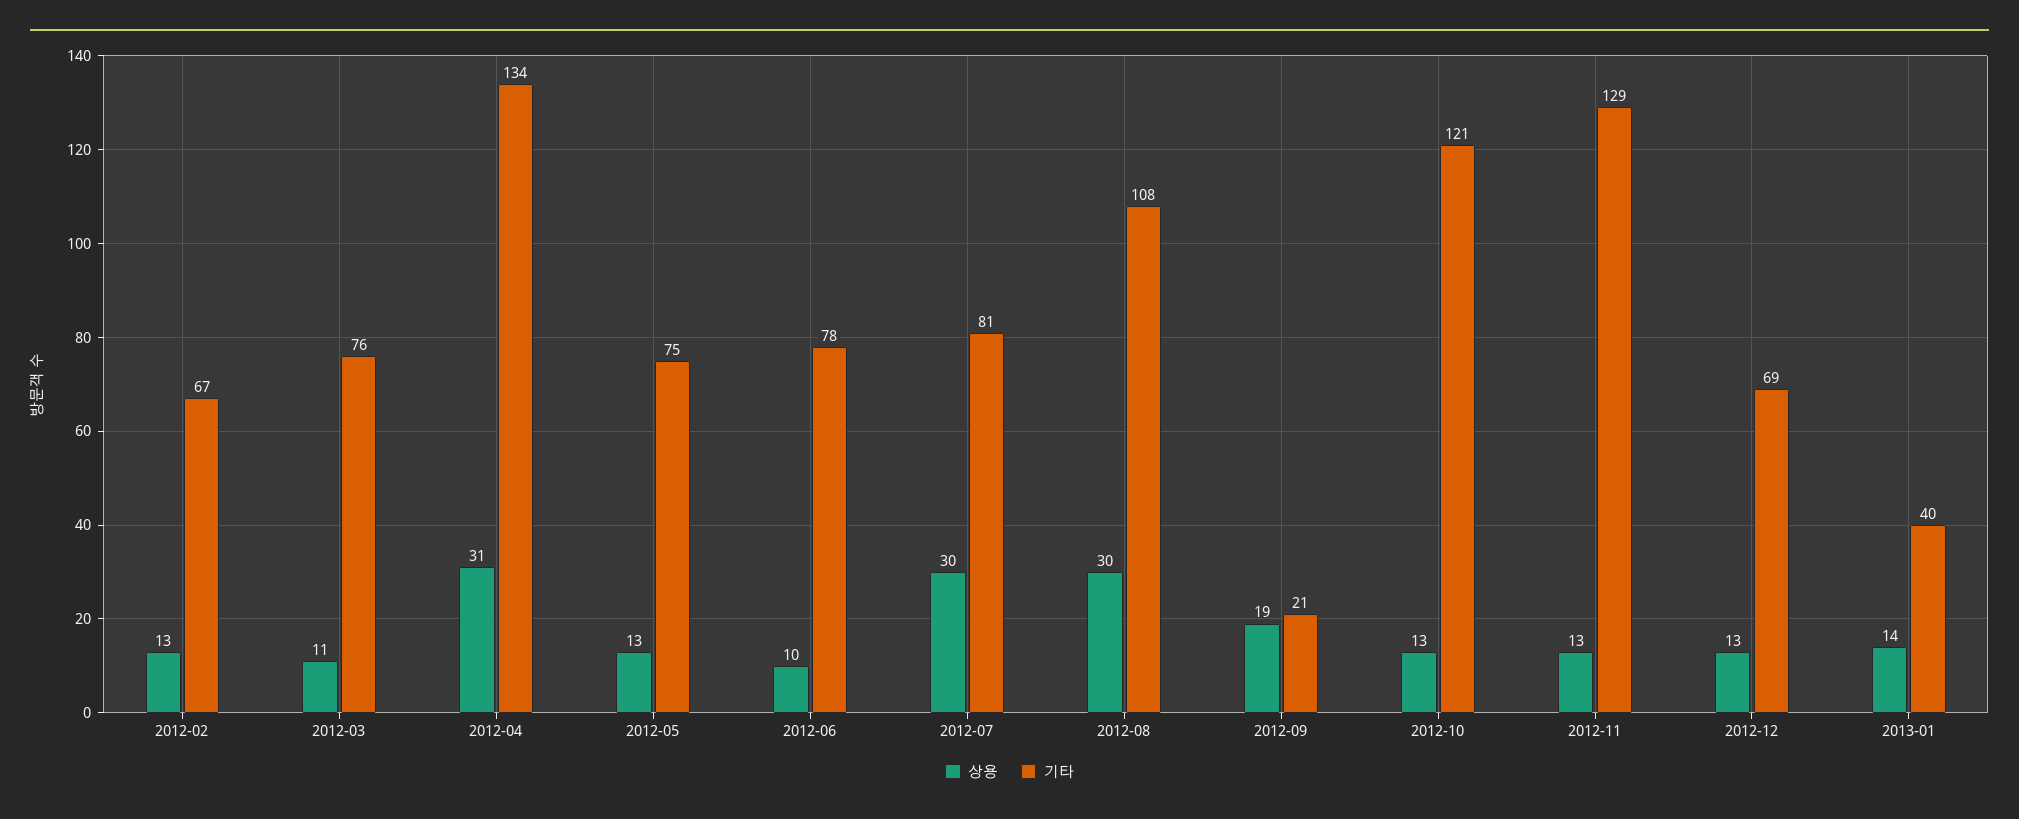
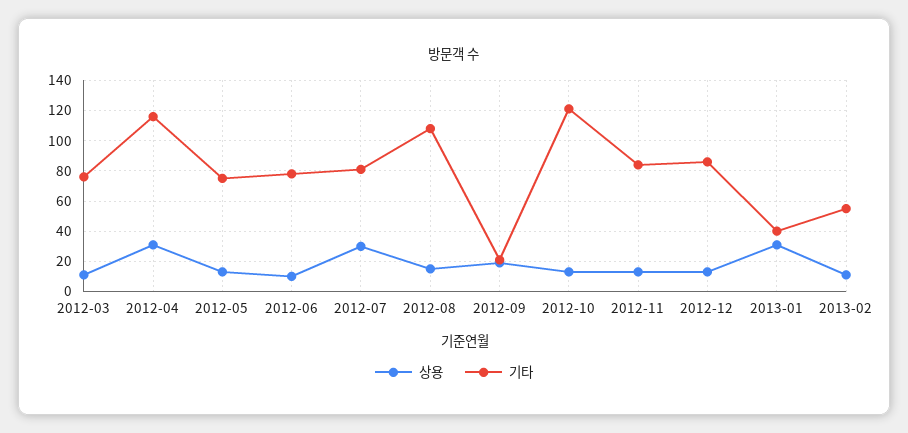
상용, 2012-02: 13 -> none
기타, 2012-02: 67 -> none
기타, 2012-04: 134 -> 115
상용, 2012-08: 30 -> 15
기타, 2012-11: 129 -> 85
기타, 2012-12: 69 -> 85
상용, 2013-01: 14 -> 30
상용, 2013-02: none -> 10
기타, 2013-02: none -> 55

